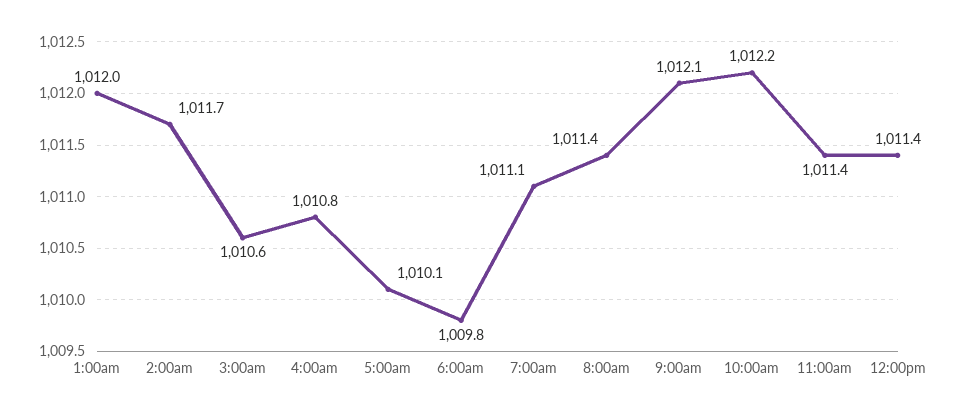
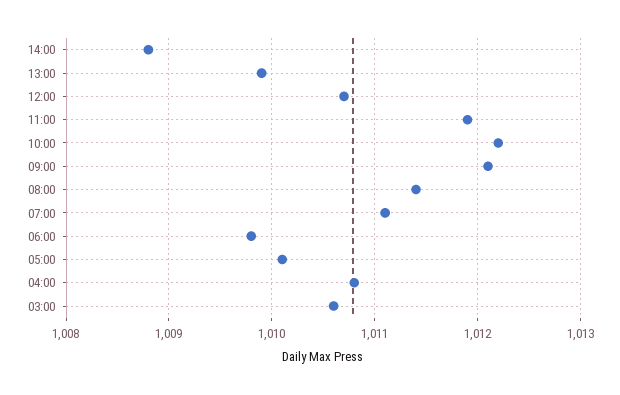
1:00am: 1012 -> none
2:00am: 1011.7 -> none
11:00am: 1011.4 -> 1011.9
12:00pm: 1011.4 -> 1010.7
14:00: none -> 1008.8
13:00: none -> 1009.9

